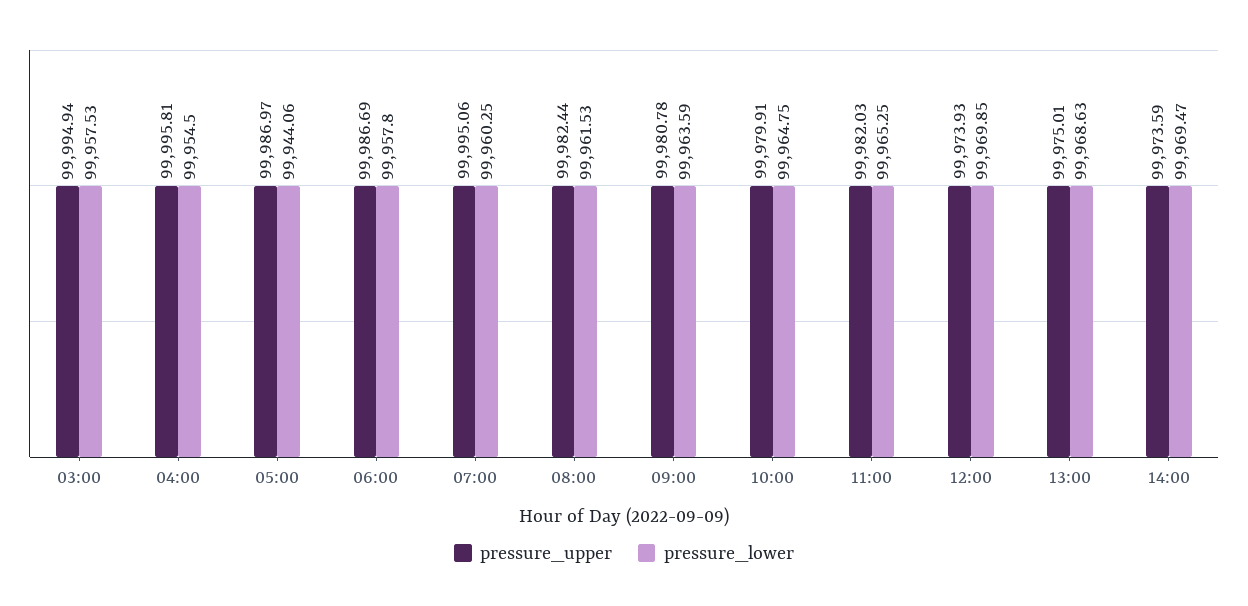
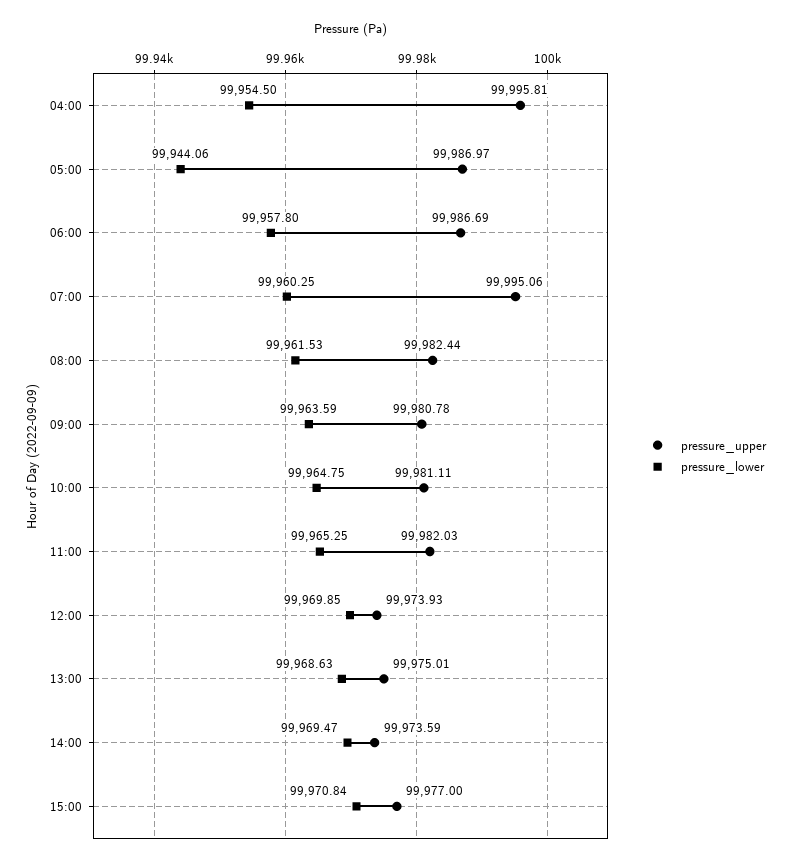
pressure_upper, 03:00: 99994.94 -> none
pressure_lower, 03:00: 99957.53 -> none
pressure_upper, 10:00: 99979.91 -> 99981.11
pressure_upper, 15:00: none -> 99977
pressure_lower, 15:00: none -> 99970.84

